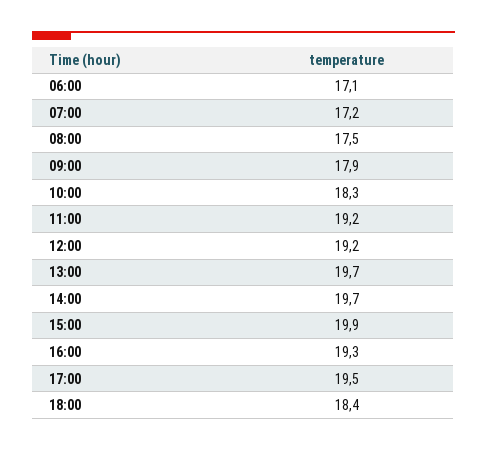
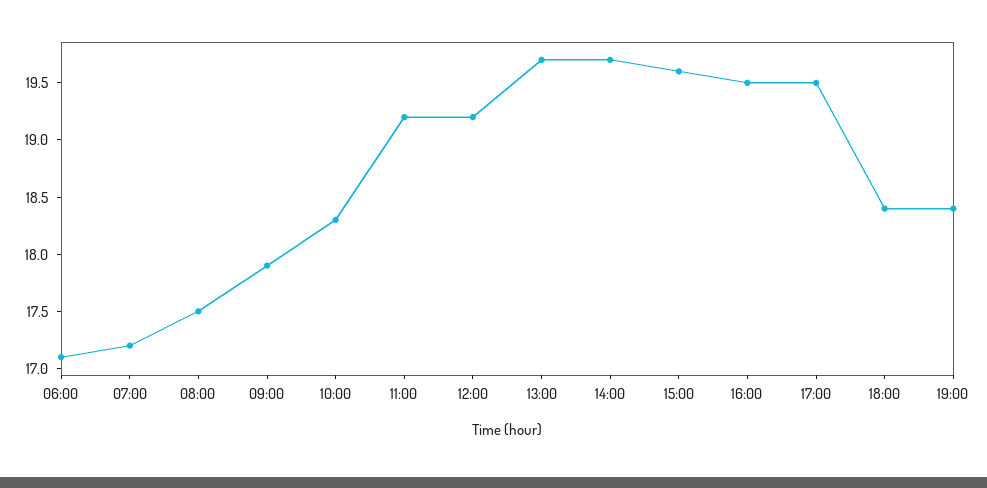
15:00: 19.9 -> 19.6
16:00: 19.3 -> 19.5
19:00: none -> 18.4

